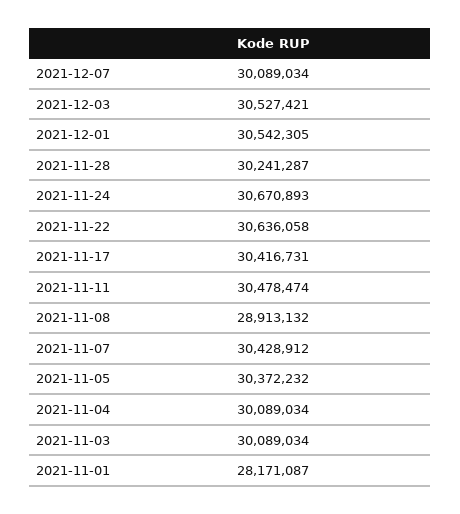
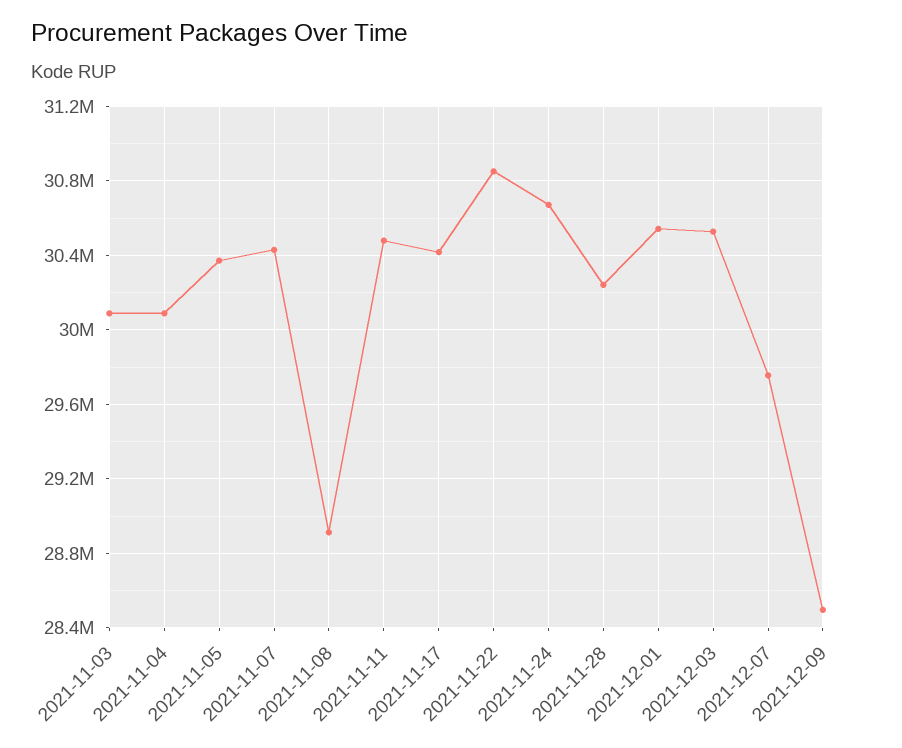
2021-12-07: 30089034 -> 29750000
2021-11-22: 30636058 -> 30850000
2021-11-01: 28171087 -> none
2021-12-09: none -> 28500000

